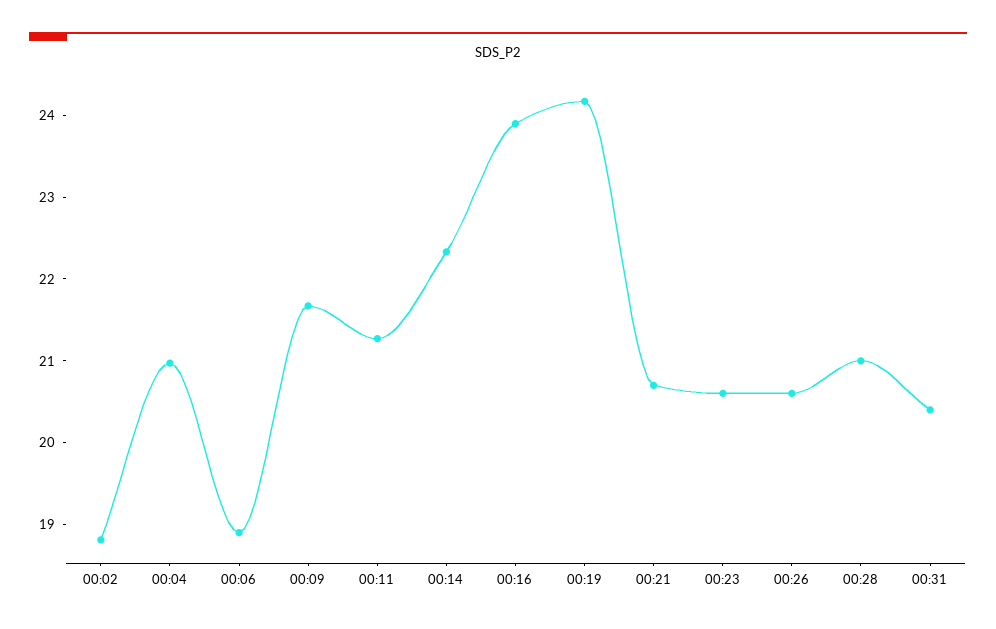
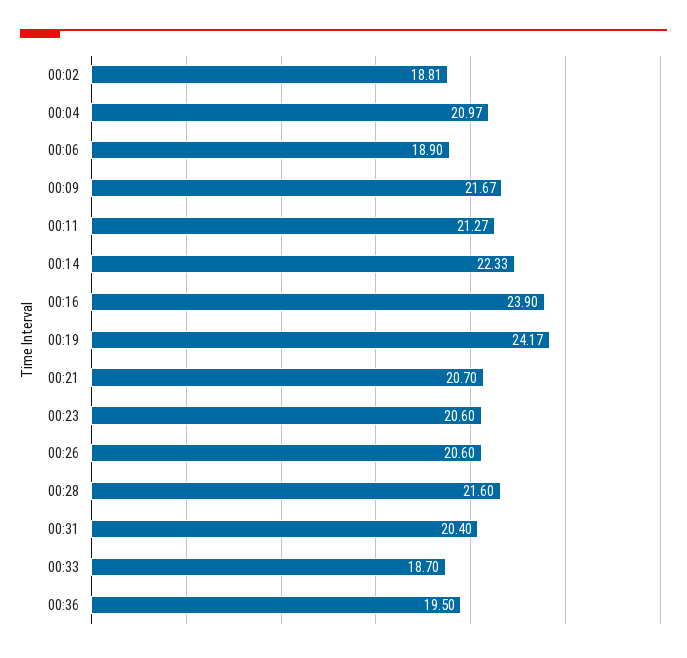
00:28: 21 -> 21.6
00:33: none -> 18.7
00:36: none -> 19.5

